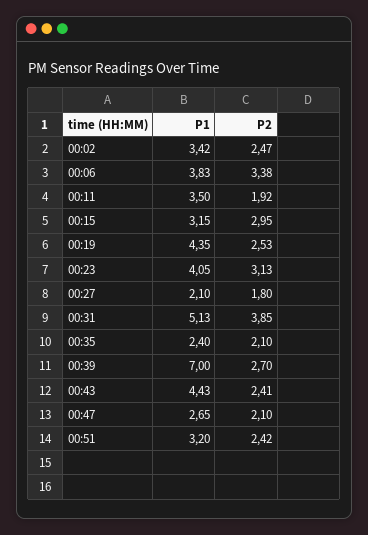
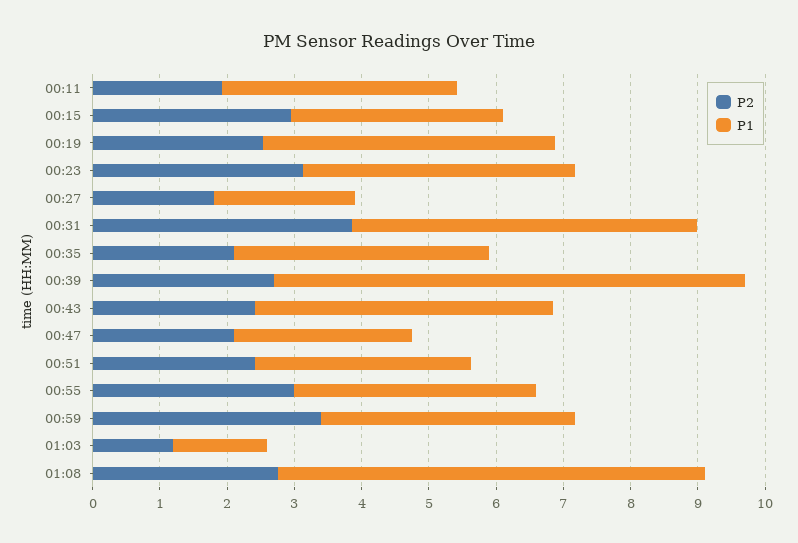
P1, 00:02: 3.42 -> none
P2, 00:02: 2.47 -> none
P1, 00:06: 3.83 -> none
P2, 00:06: 3.38 -> none
P1, 00:35: 2.4 -> 3.8
P2, 00:55: none -> 3
P1, 00:55: none -> 3.6
P2, 00:59: none -> 3.4
P1, 00:59: none -> 3.8
P2, 01:03: none -> 1.2
P1, 01:03: none -> 1.4
P2, 01:08: none -> 2.8
P1, 01:08: none -> 6.4

